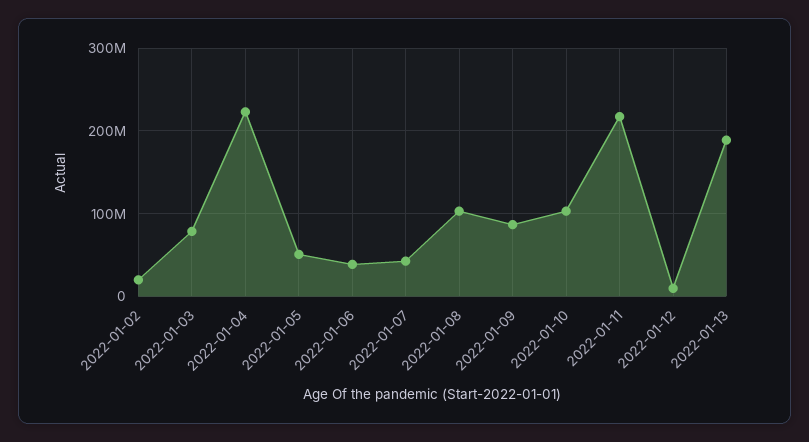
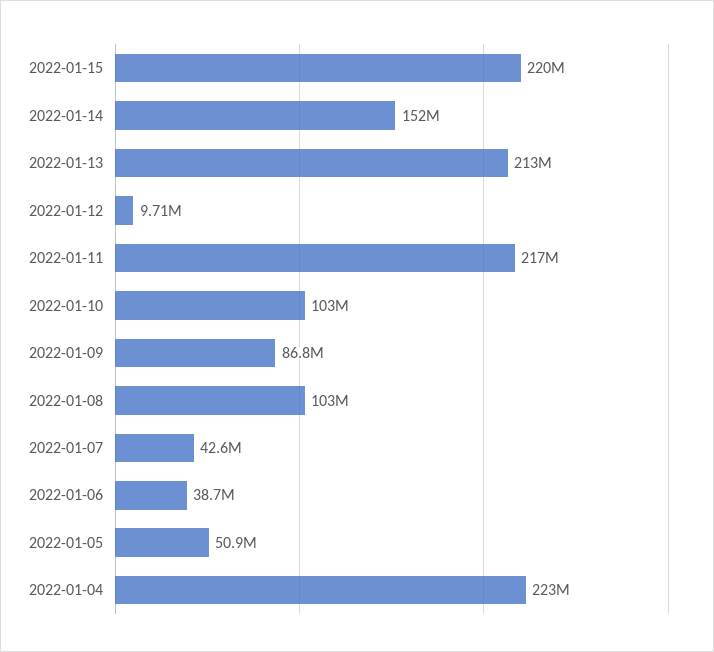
2022-01-02: 20000000 -> none
2022-01-03: 80000000 -> none
2022-01-13: 190000000 -> 213000000
2022-01-15: none -> 220000000
2022-01-14: none -> 152000000

